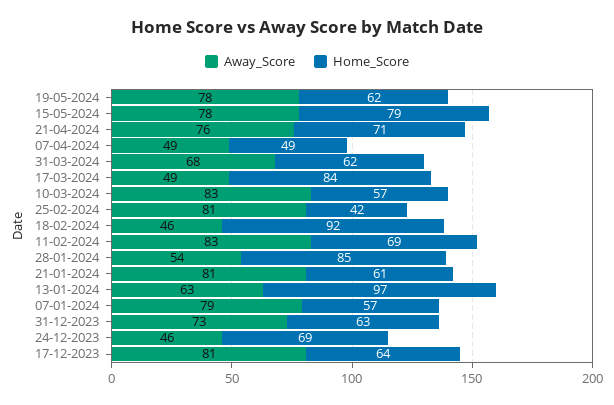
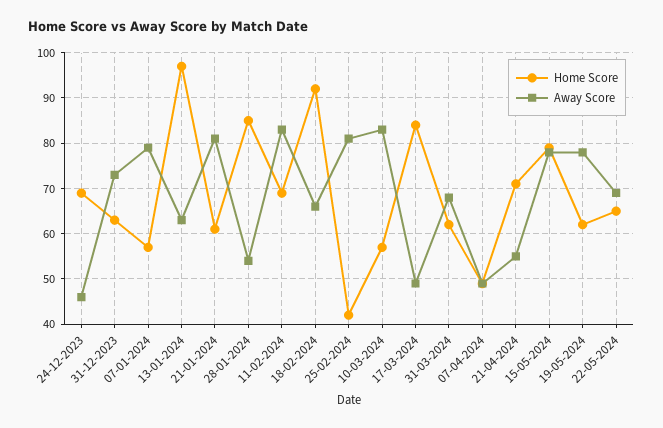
Away_Score, 21-04-2024: 76 -> 55
Away_Score, 18-02-2024: 46 -> 65
Away_Score, 17-12-2023: 81 -> none
Home_Score, 17-12-2023: 64 -> none
Home_Score, 22-05-2024: none -> 65
Away_Score, 22-05-2024: none -> 70

